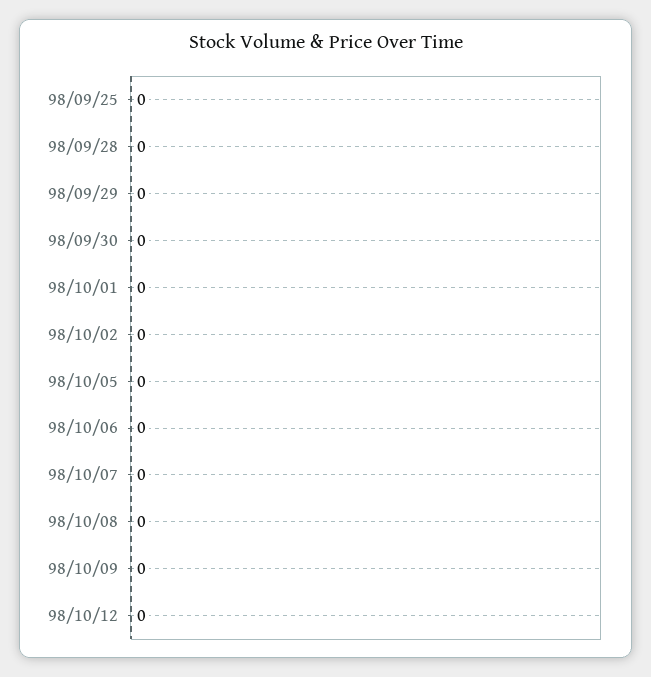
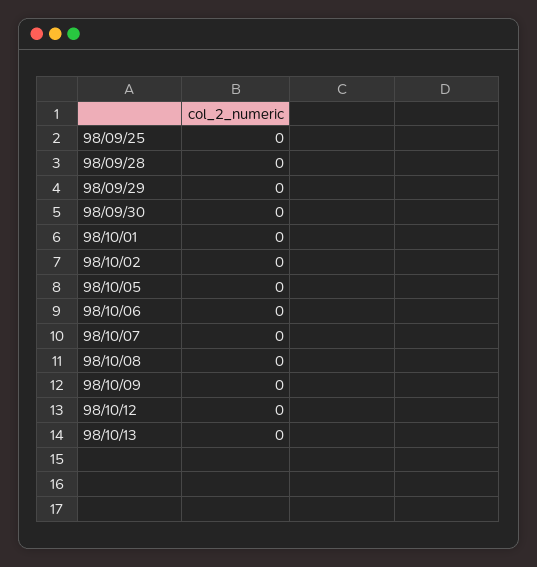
98/10/13: none -> 0

